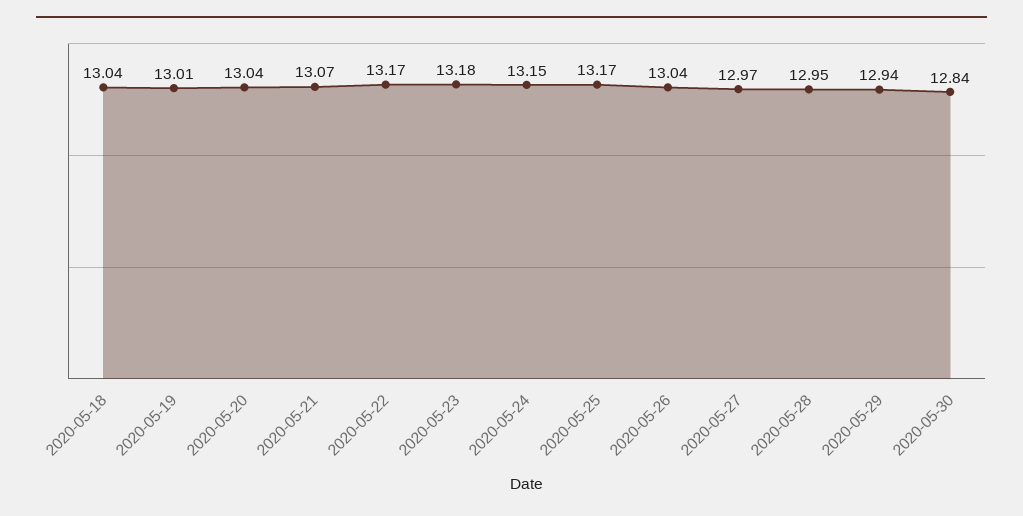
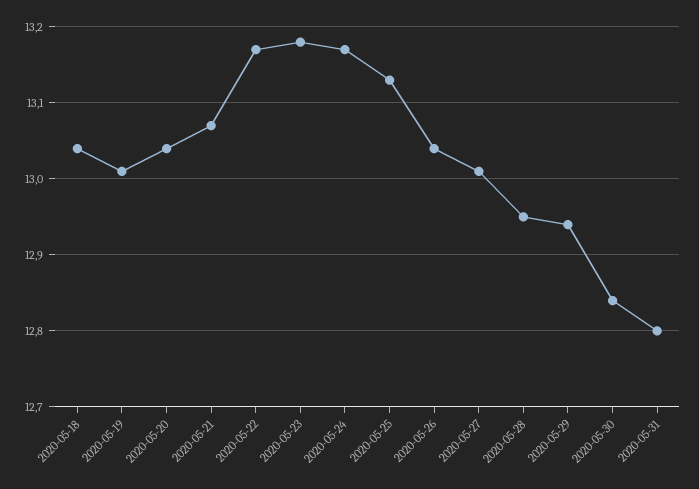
2020-05-24: 13.15 -> 13.17
2020-05-25: 13.17 -> 13.13
2020-05-27: 12.97 -> 13.01
2020-05-31: none -> 12.8

